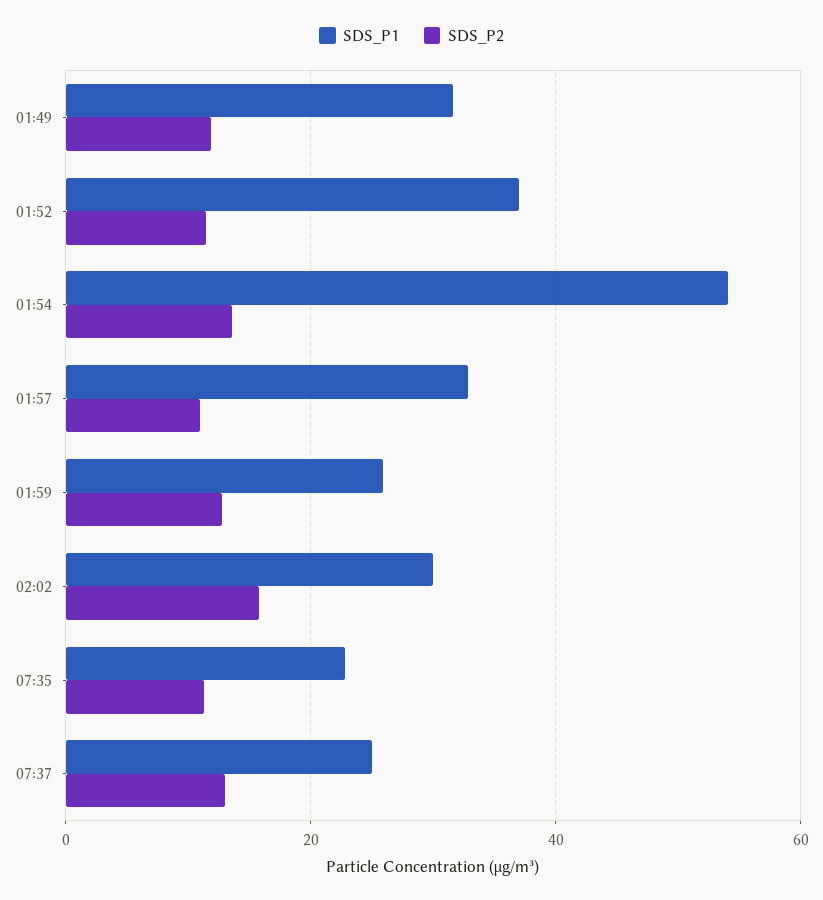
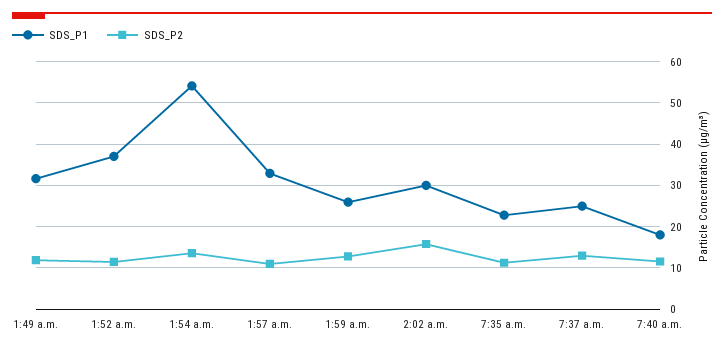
SDS_P1, 7:40 a.m.: none -> 18
SDS_P2, 7:40 a.m.: none -> 12

